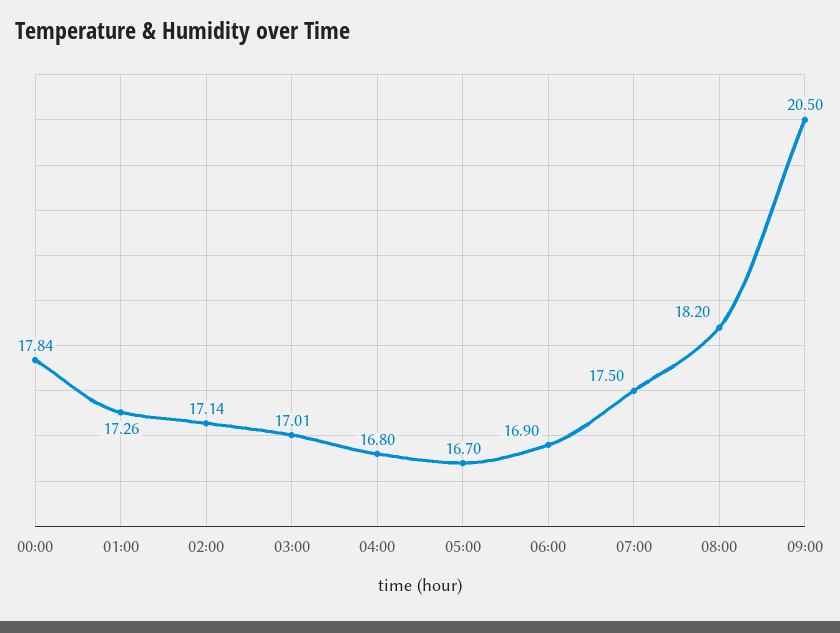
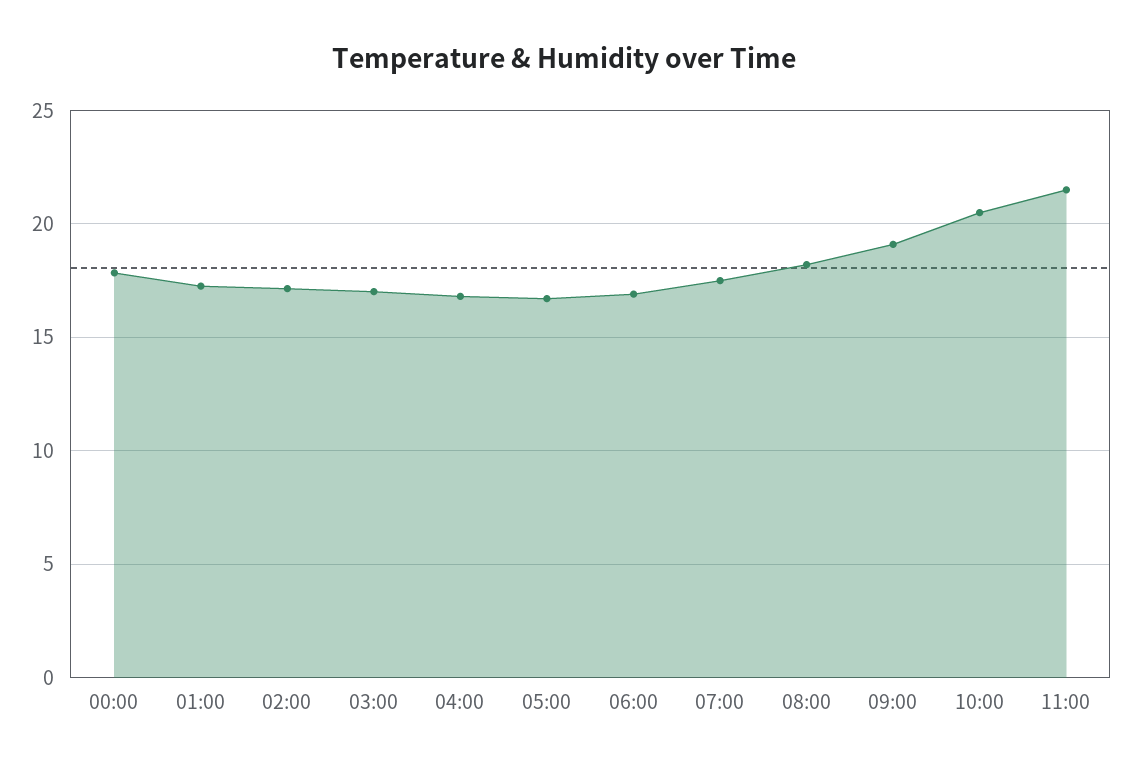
09:00: 20.5 -> 19
10:00: none -> 20.5
11:00: none -> 21.5

